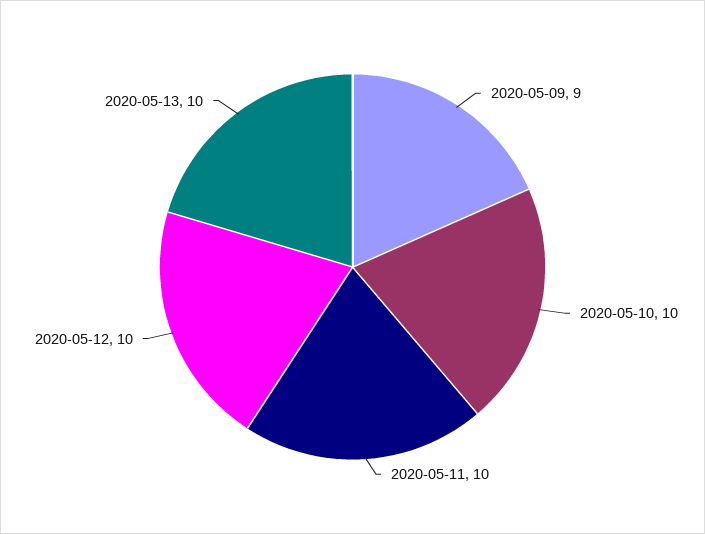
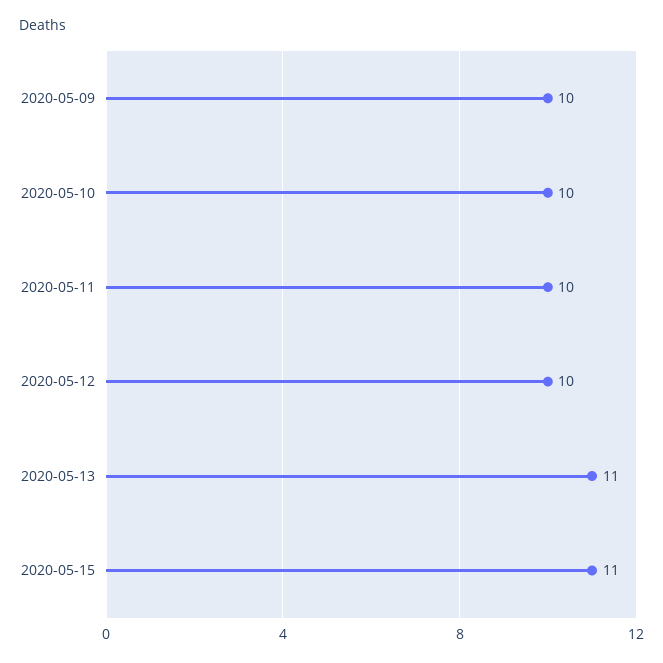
2020-05-09: 9 -> 10
2020-05-13: 10 -> 11
2020-05-15: none -> 11

